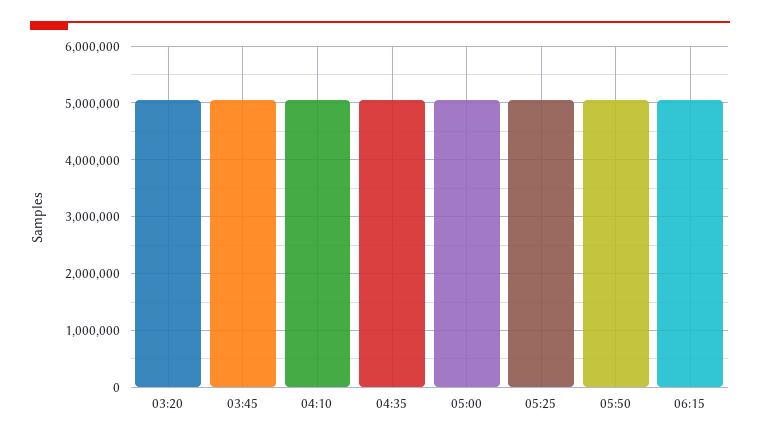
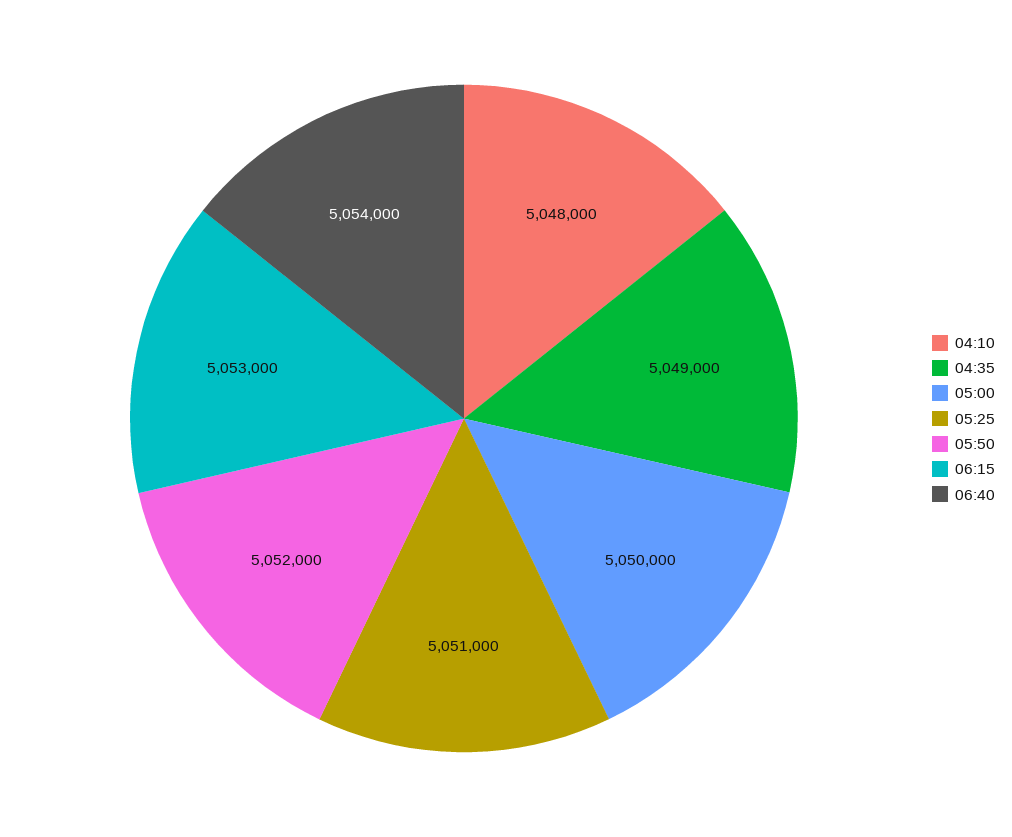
03:20: 5000000 -> none
03:45: 5000000 -> none
06:40: none -> 5054000

